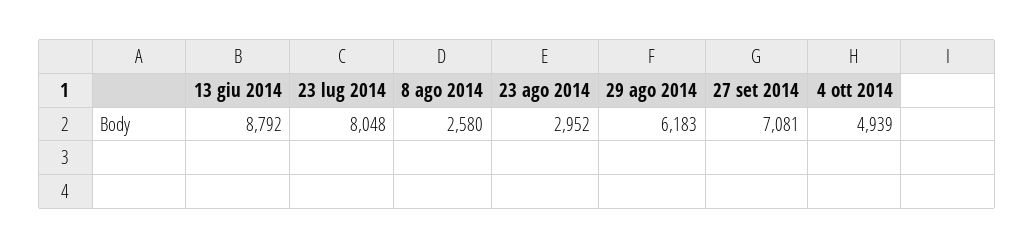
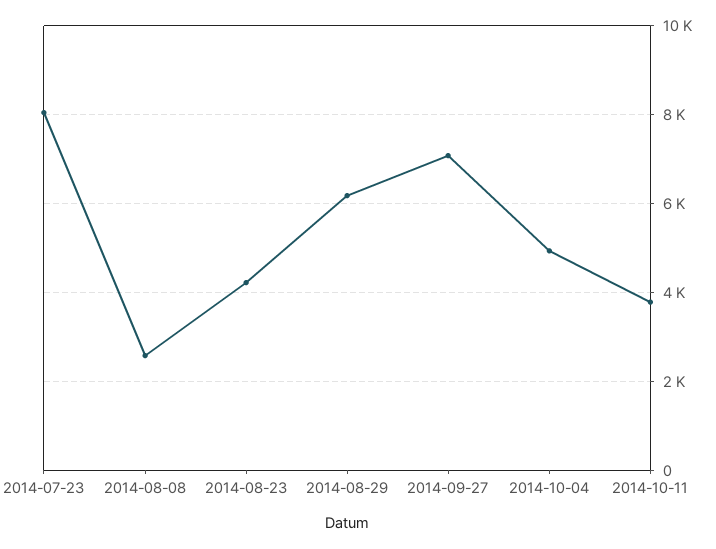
13 giu 2014: 8792 -> none
23 ago 2014: 2952 -> 4200
2014-10-11: none -> 3800

